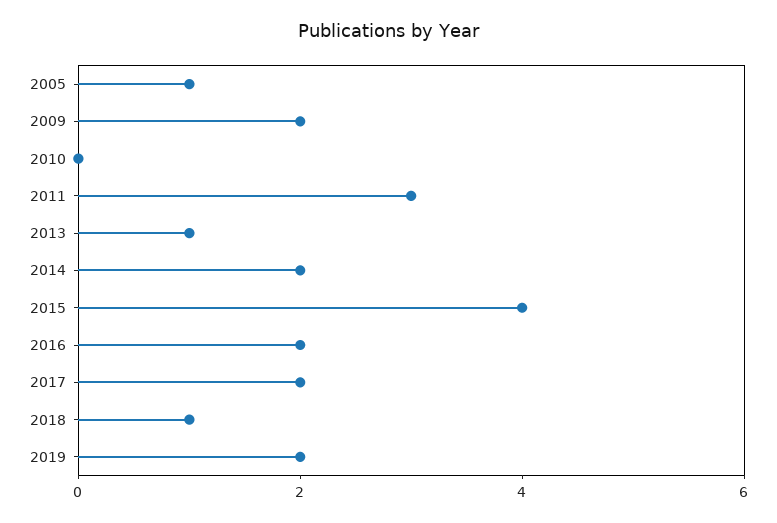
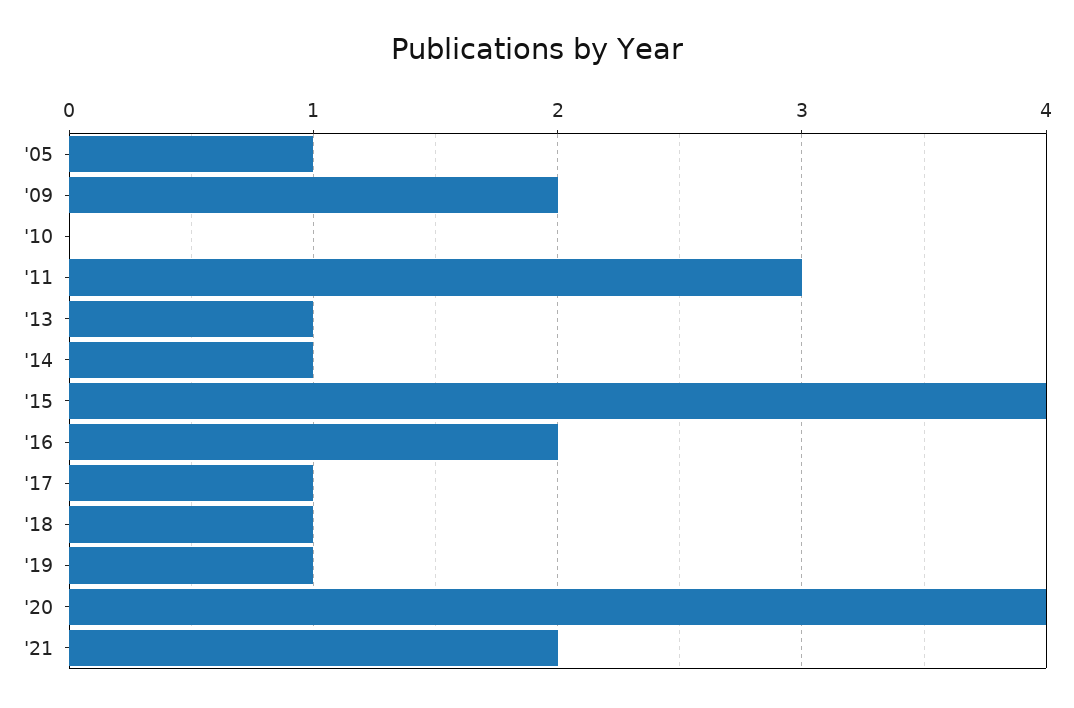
2014: 2 -> 1
2017: 2 -> 1
2019: 2 -> 1
'20: none -> 4
'21: none -> 2

